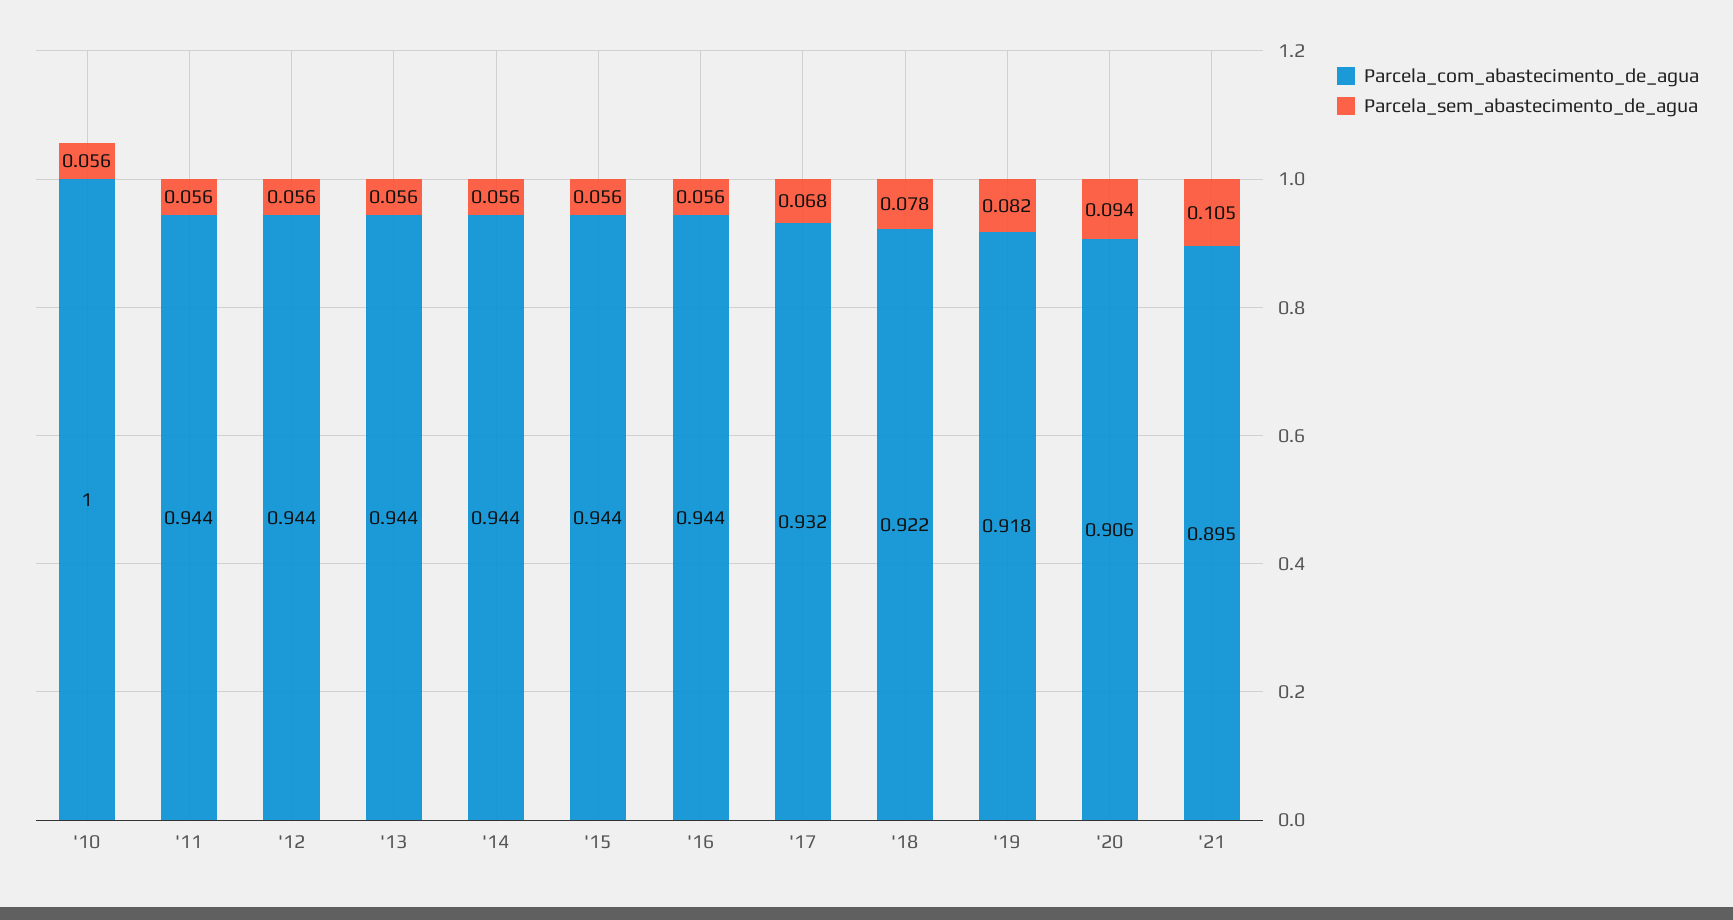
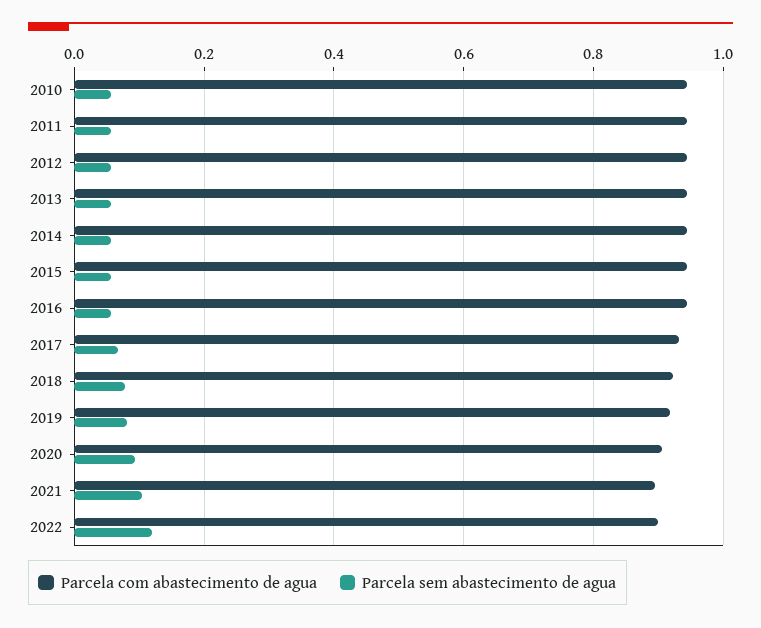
Parcela_com_abastecimento_de_agua, '10: 1 -> 0.94
Parcela_com_abastecimento_de_agua, 2022: none -> 0.9
Parcela_sem_abastecimento_de_agua, 2022: none -> 0.12

